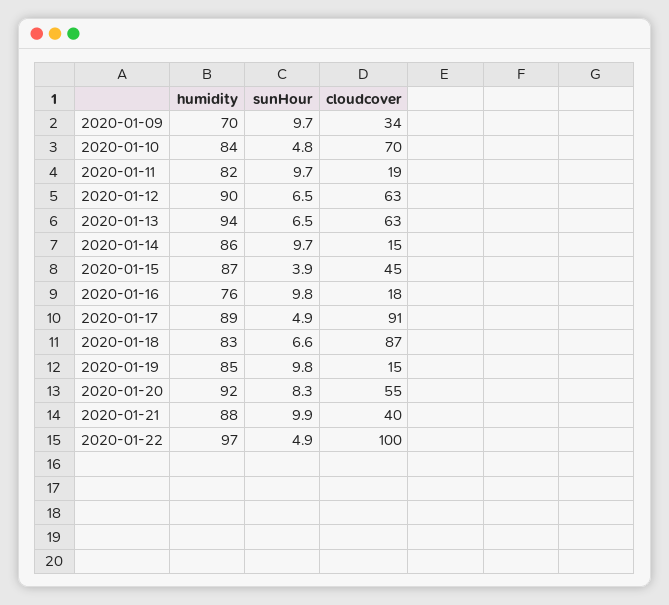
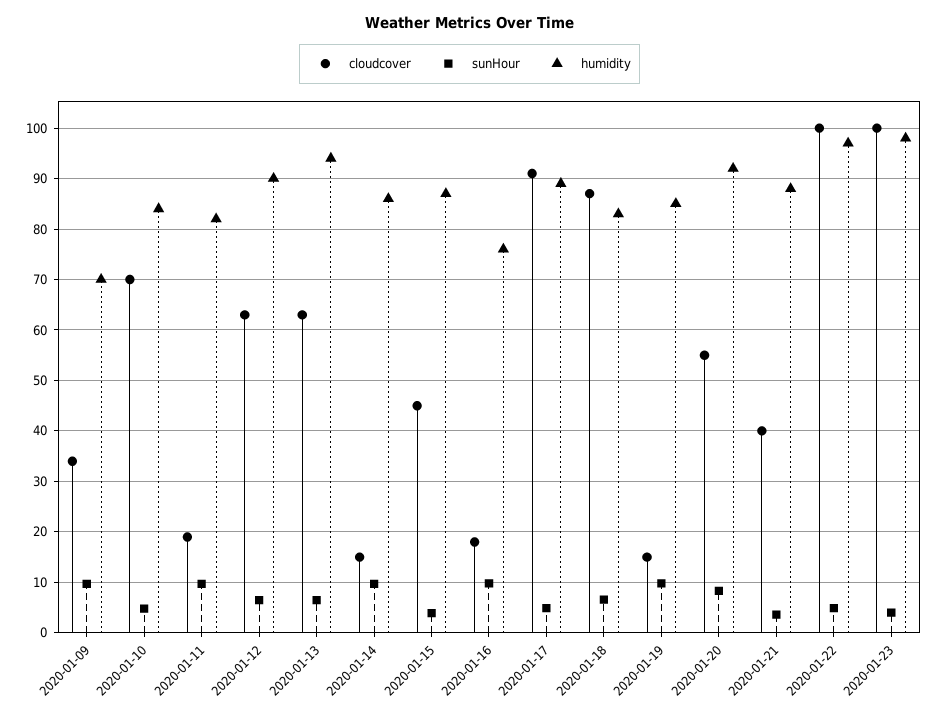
sunHour, 2020-01-21: 9.9 -> 4
cloudcover, 2020-01-23: none -> 100
sunHour, 2020-01-23: none -> 4
humidity, 2020-01-23: none -> 98

